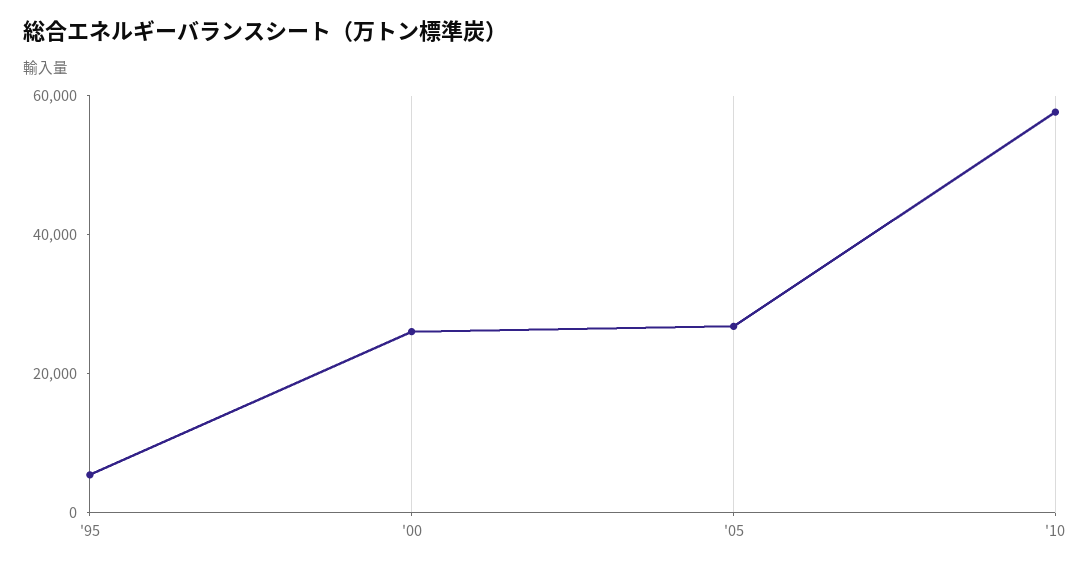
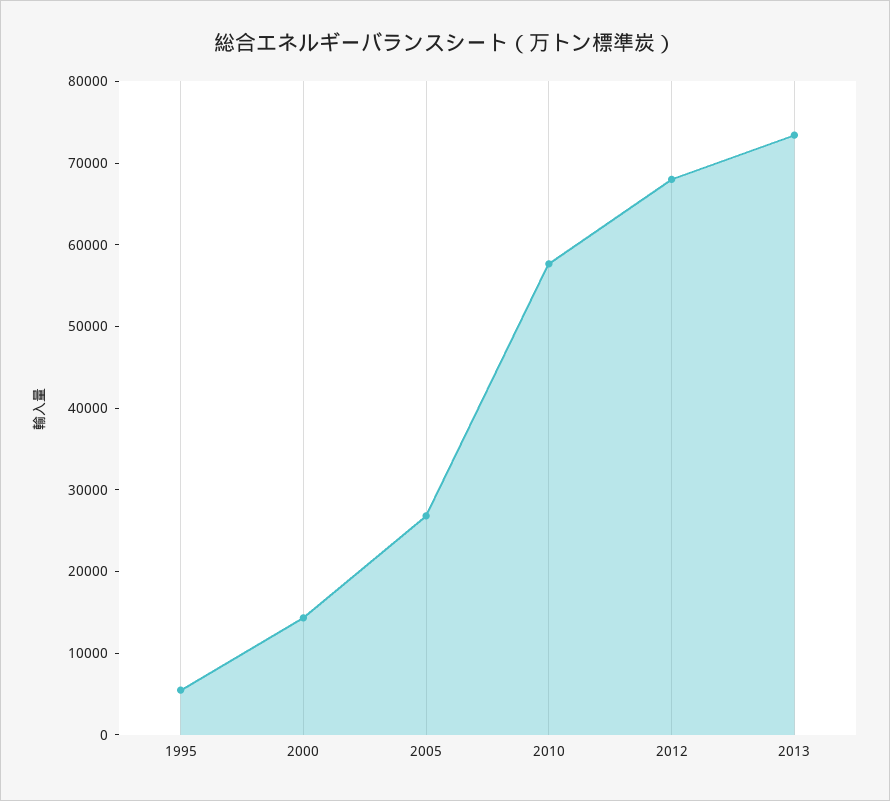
'00: 25000 -> 14000
2012: none -> 68000
2013: none -> 74000

